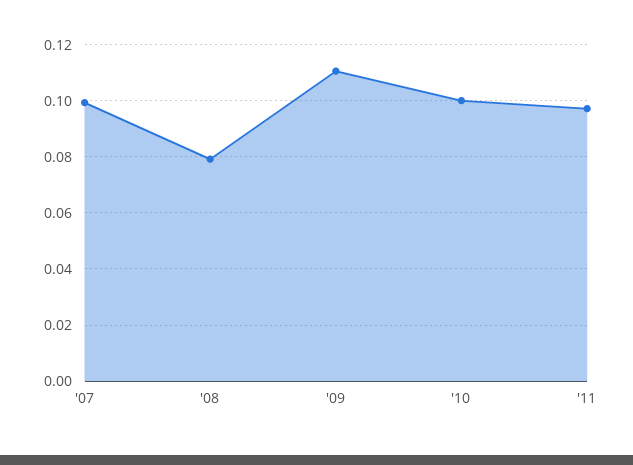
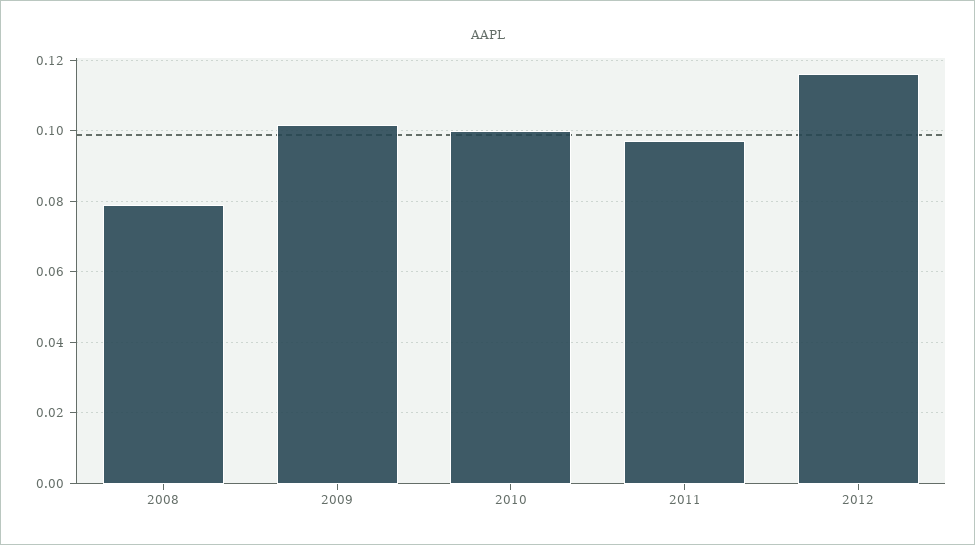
'07: 0.1 -> none
'09: 0.11 -> 0.102
2012: none -> 0.116

